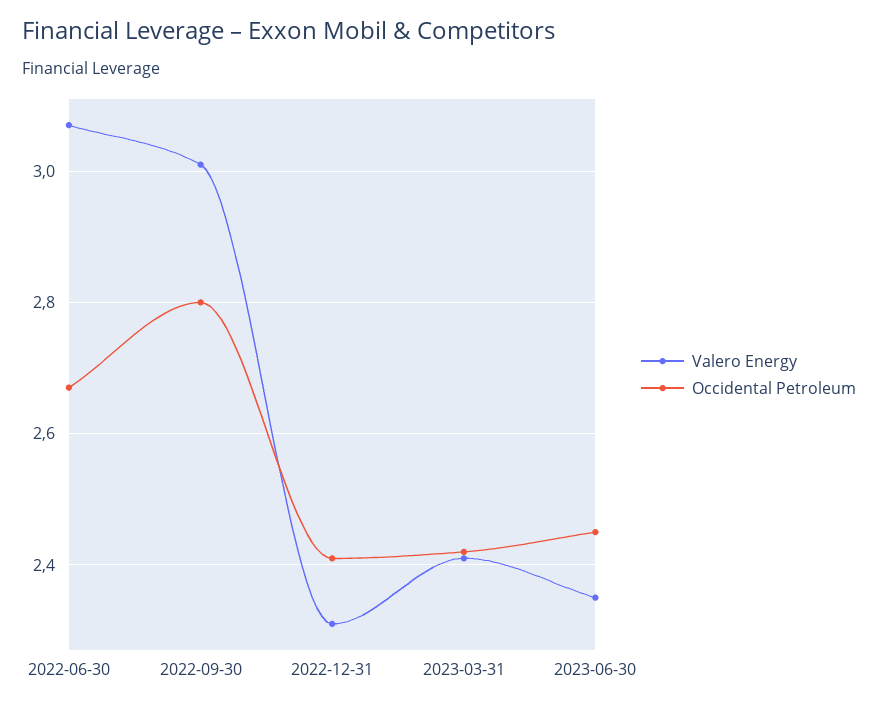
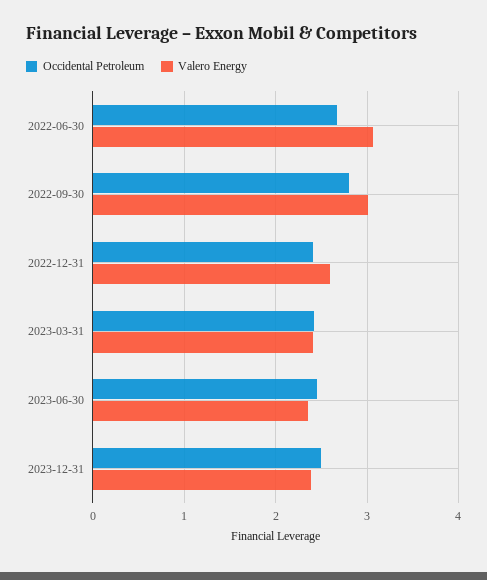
Valero Energy, 2022-12-31: 2.3 -> 2.6
Occidental Petroleum, 2023-12-31: none -> 2.5
Valero Energy, 2023-12-31: none -> 2.4

